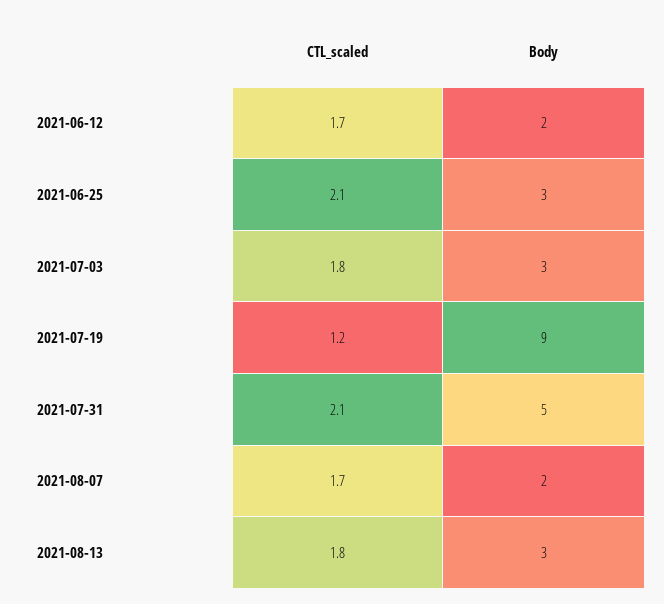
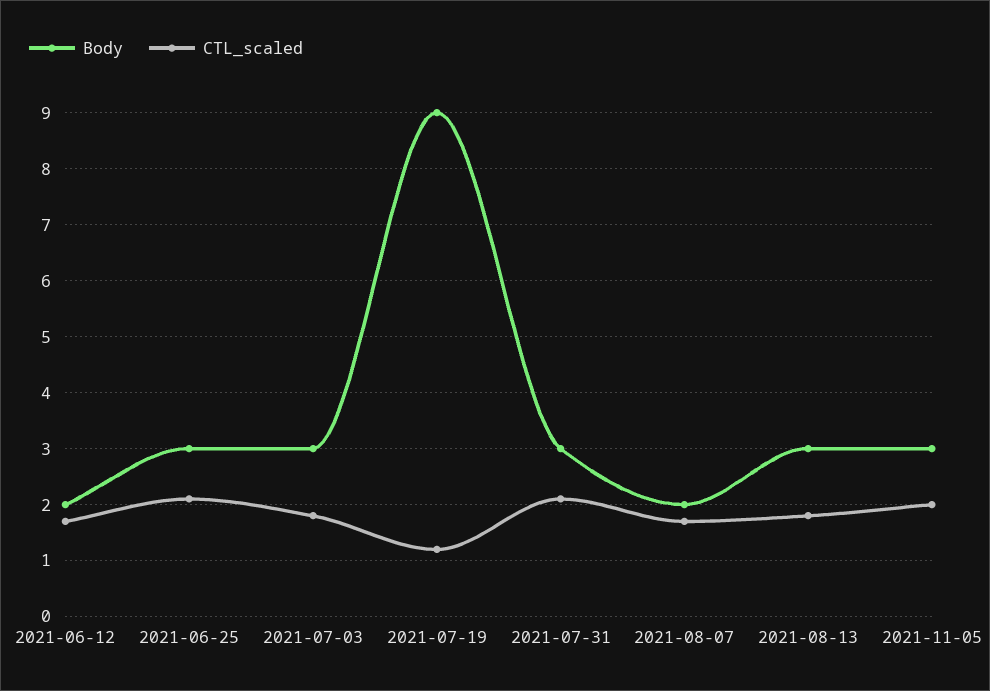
Body, 2021-07-31: 5 -> 3
Body, 2021-11-05: none -> 3
CTL_scaled, 2021-11-05: none -> 2

